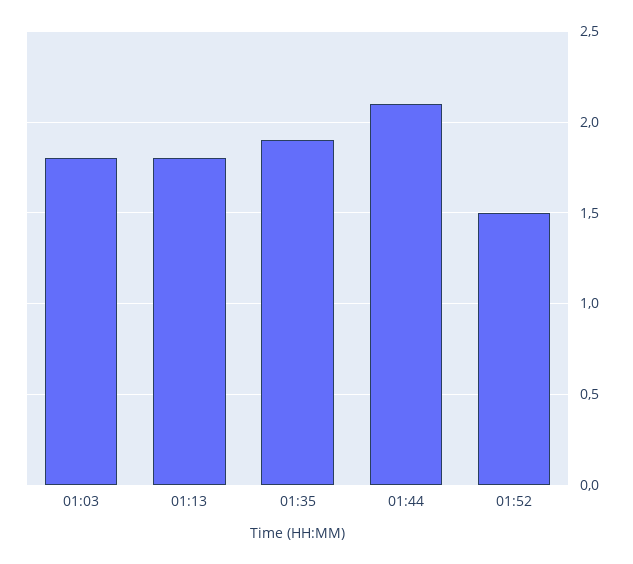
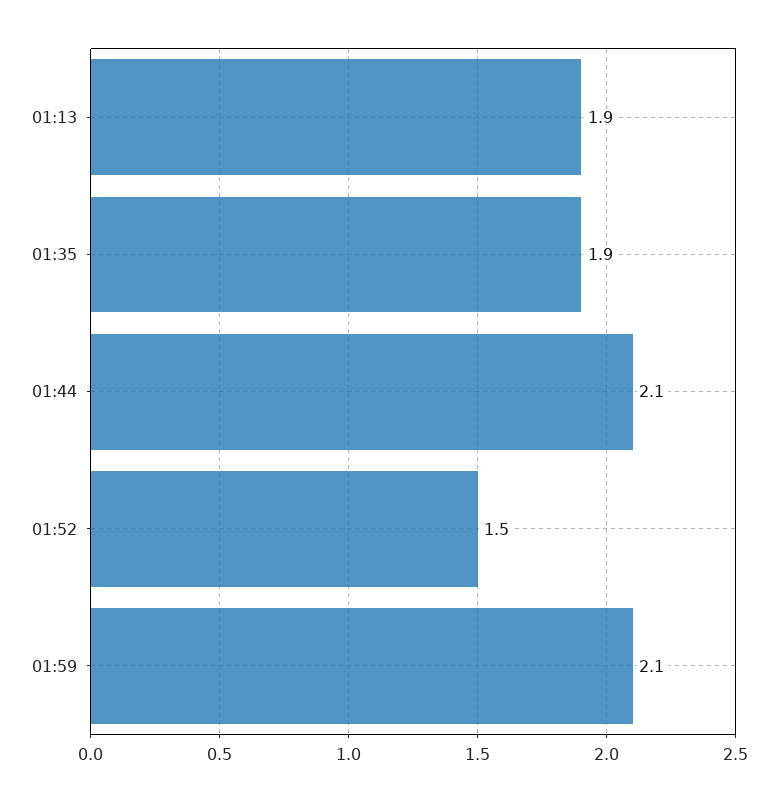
01:03: 1.8 -> none
01:13: 1.8 -> 1.9
01:59: none -> 2.1

